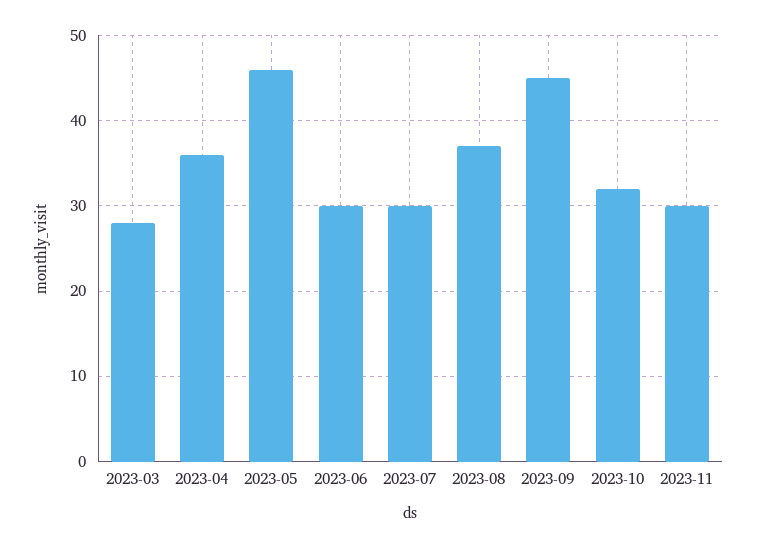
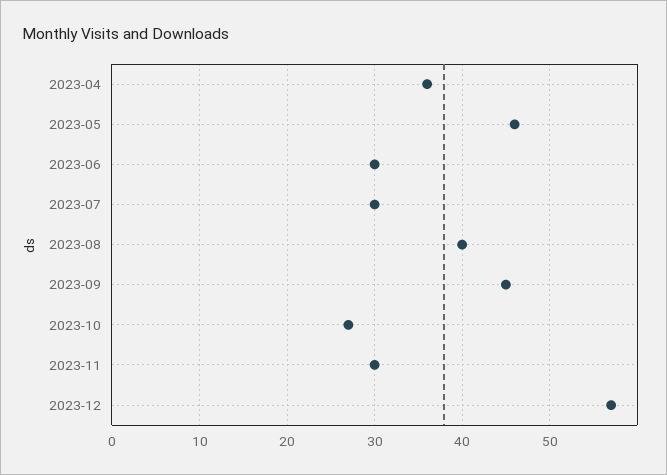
2023-03: 28 -> none
2023-08: 37 -> 40
2023-10: 32 -> 27
2023-12: none -> 57

